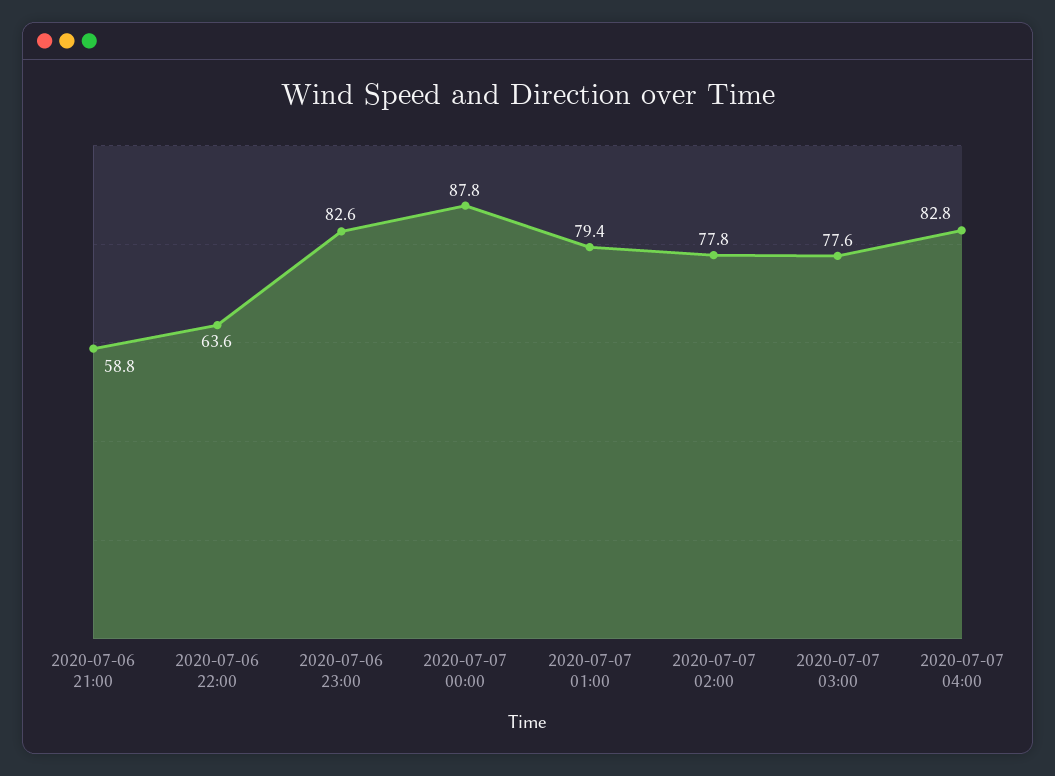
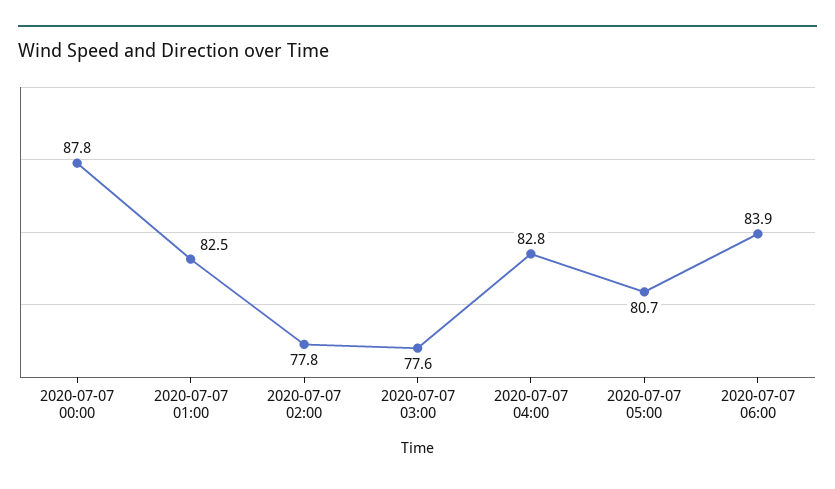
2020-07-06 21:00: 58.8 -> none
2020-07-06 22:00: 63.6 -> none
2020-07-06 23:00: 82.6 -> none
2020-07-07 01:00: 79.4 -> 82.5
2020-07-07 05:00: none -> 80.7
2020-07-07 06:00: none -> 83.9

